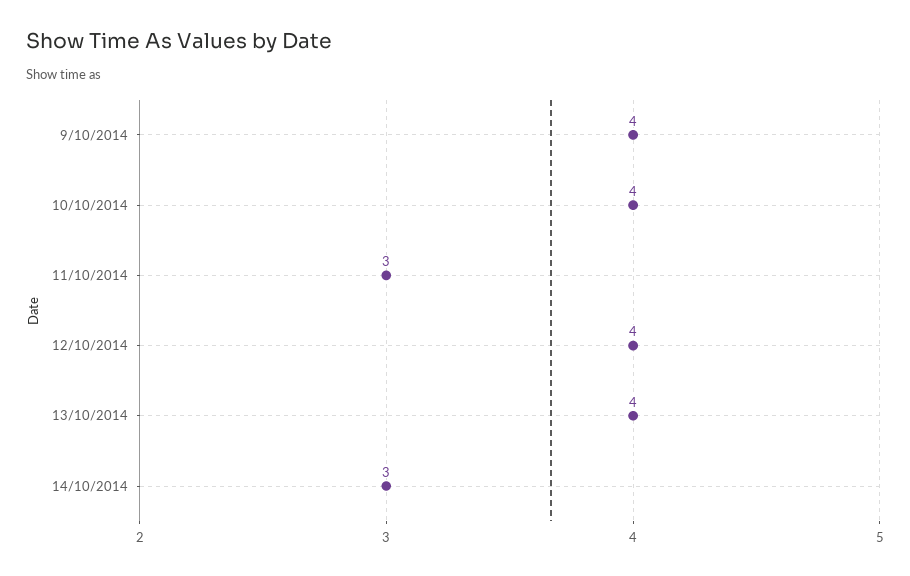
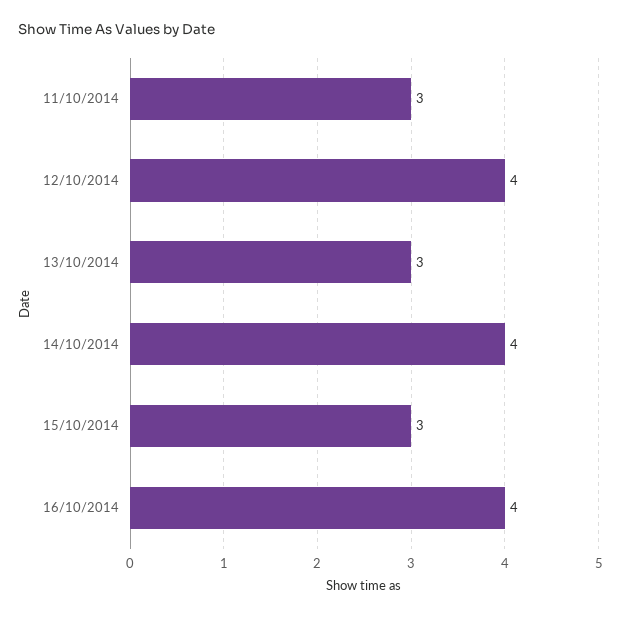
9/10/2014: 4 -> none
10/10/2014: 4 -> none
13/10/2014: 4 -> 3
14/10/2014: 3 -> 4
15/10/2014: none -> 3
16/10/2014: none -> 4

